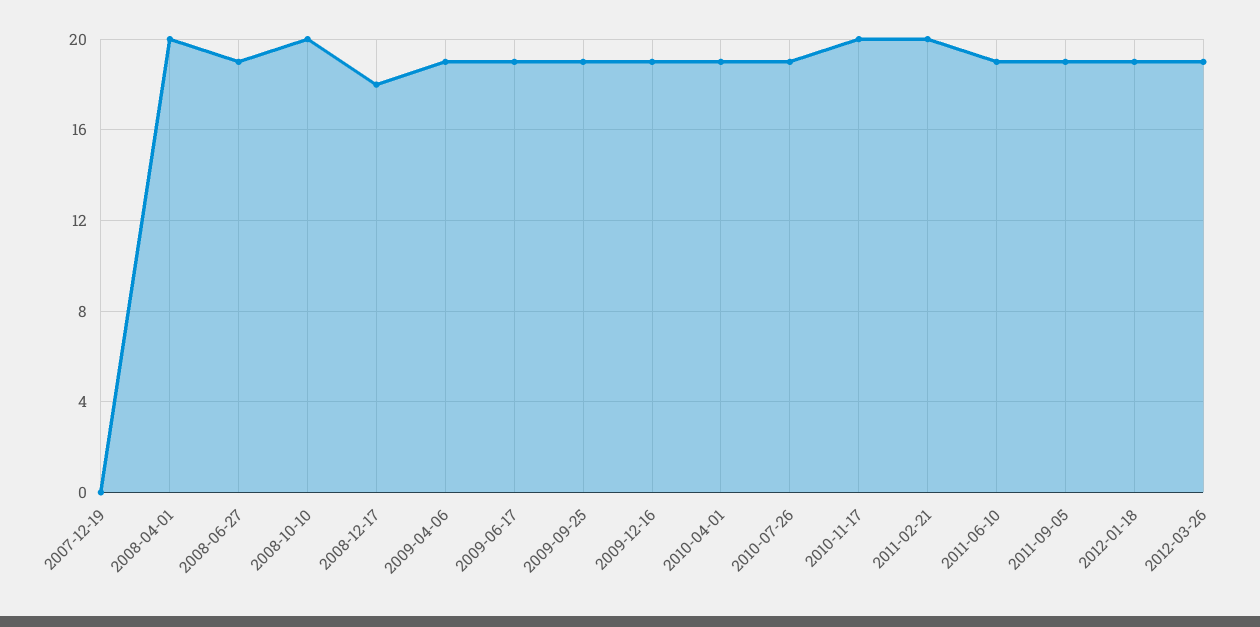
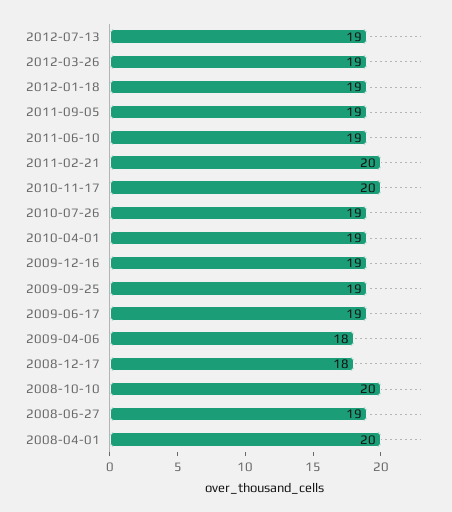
2007-12-19: 0 -> none
2009-04-06: 19 -> 18
2012-07-13: none -> 19

